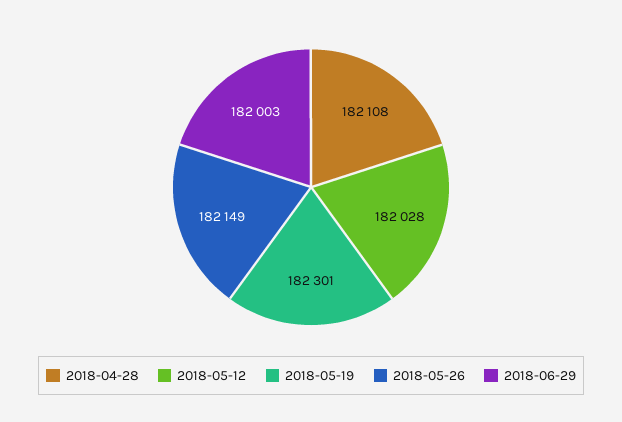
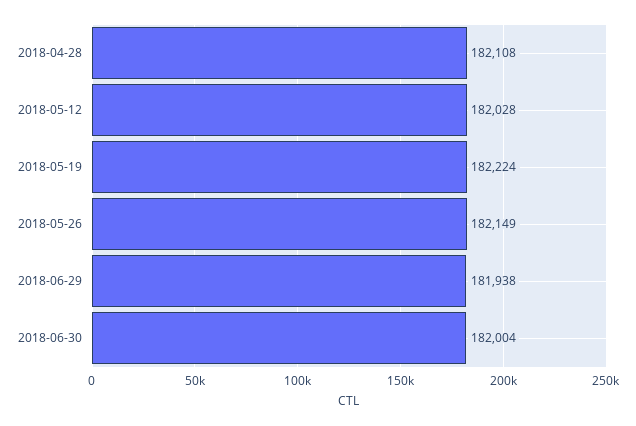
2018-05-19: 182301 -> 182224
2018-06-29: 182003 -> 181938
2018-06-30: none -> 182004

